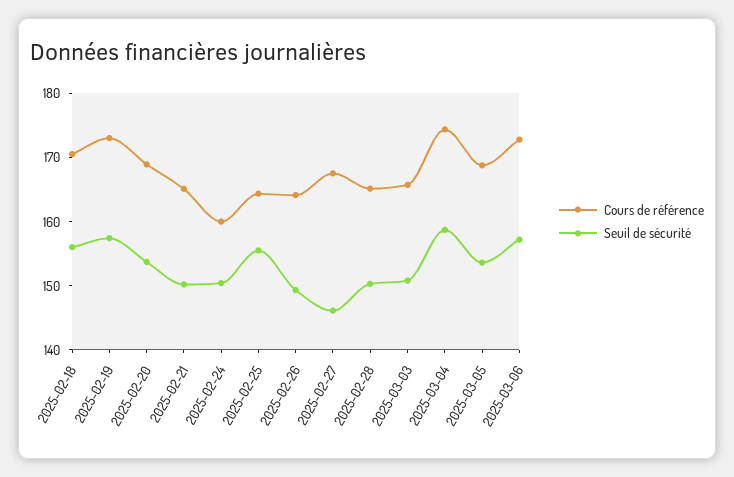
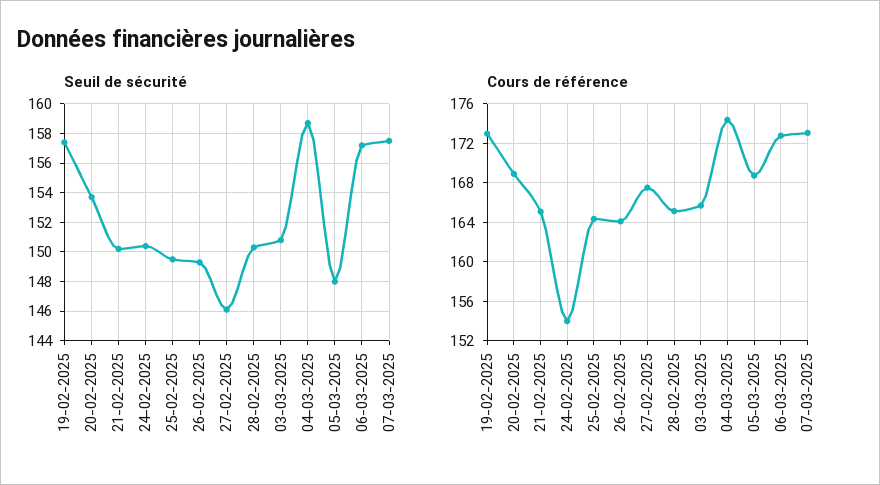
Cours de référence, 2025-02-18: 170 -> none
Seuil de sécurité, 2025-02-18: 156 -> none
Cours de référence, 2025-02-24: 160 -> 154
Seuil de sécurité, 2025-02-25: 156 -> 149.5
Seuil de sécurité, 2025-03-05: 154 -> 148
Seuil de sécurité, 07-03-2025: none -> 157.5
Cours de référence, 07-03-2025: none -> 173

